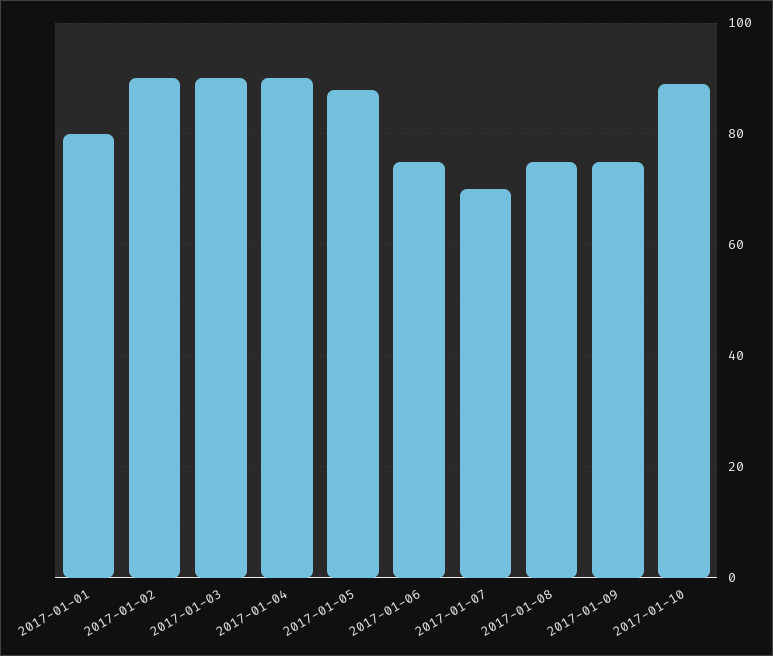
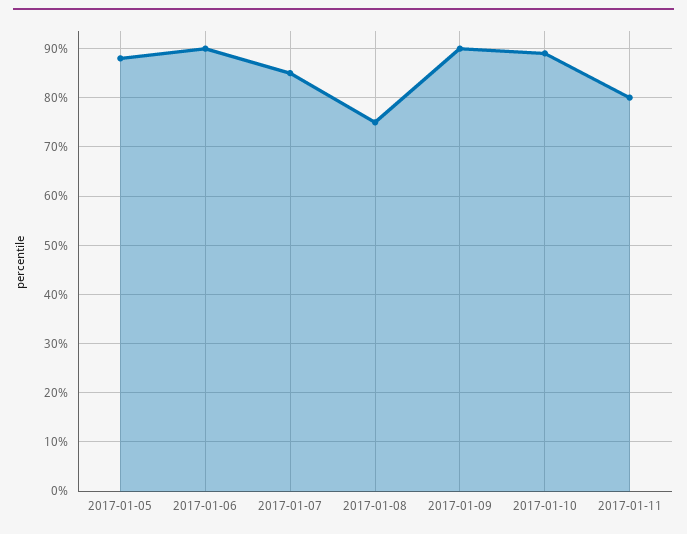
2017-01-01: 80 -> none
2017-01-02: 90 -> none
2017-01-03: 90 -> none
2017-01-04: 90 -> none
2017-01-06: 75 -> 90
2017-01-07: 70 -> 85
2017-01-09: 75 -> 90
2017-01-11: none -> 80

